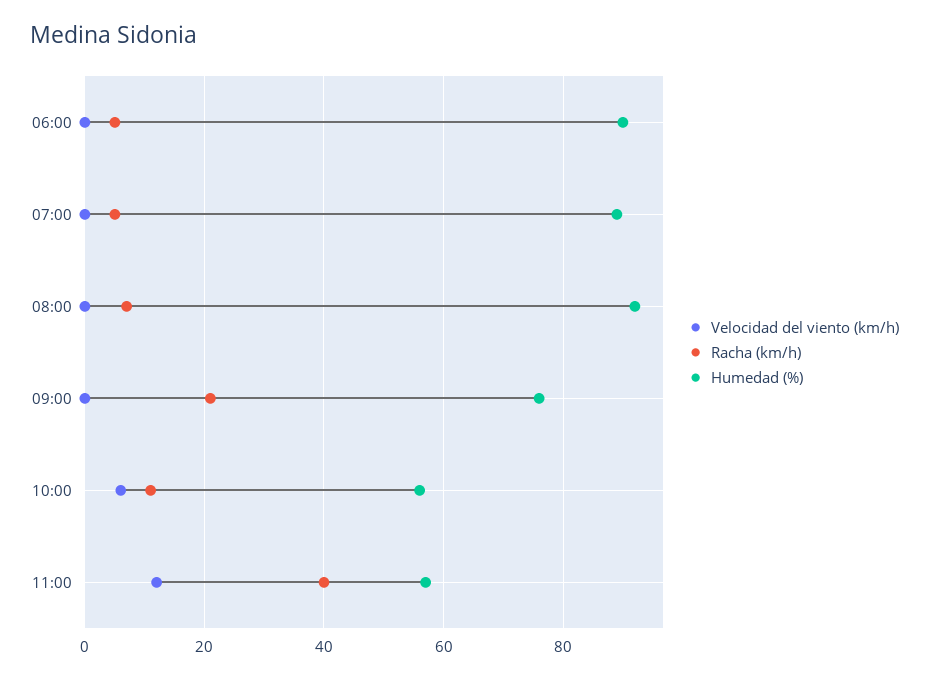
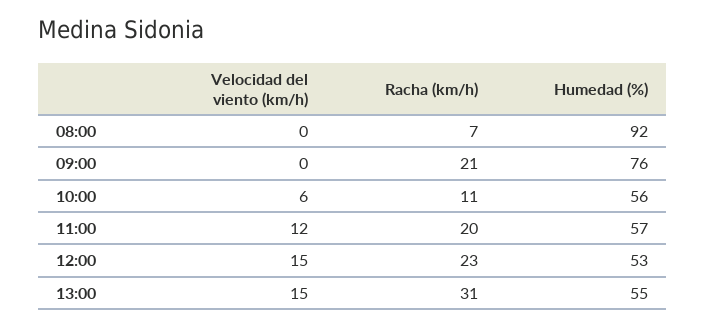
Velocidad del viento (km/h), 06:00: 0 -> none
Racha (km/h), 06:00: 5 -> none
Humedad (%), 06:00: 90 -> none
Velocidad del viento (km/h), 07:00: 0 -> none
Racha (km/h), 07:00: 5 -> none
Humedad (%), 07:00: 90 -> none
Racha (km/h), 11:00: 40 -> 20
Velocidad del viento (km/h), 12:00: none -> 15
Racha (km/h), 12:00: none -> 23
Humedad (%), 12:00: none -> 53
Velocidad del viento (km/h), 13:00: none -> 15
Racha (km/h), 13:00: none -> 31
Humedad (%), 13:00: none -> 55

